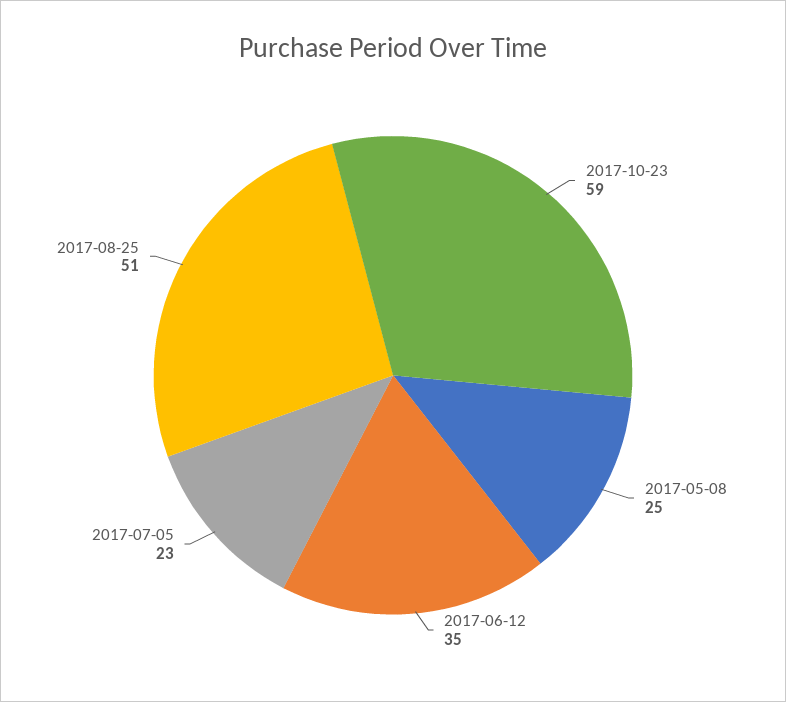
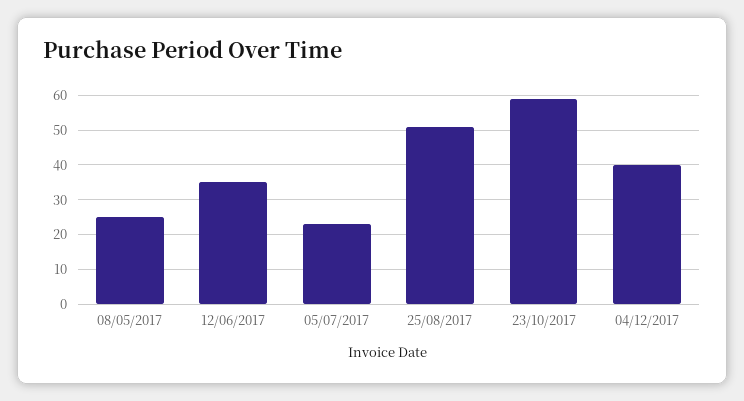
04/12/2017: none -> 40

